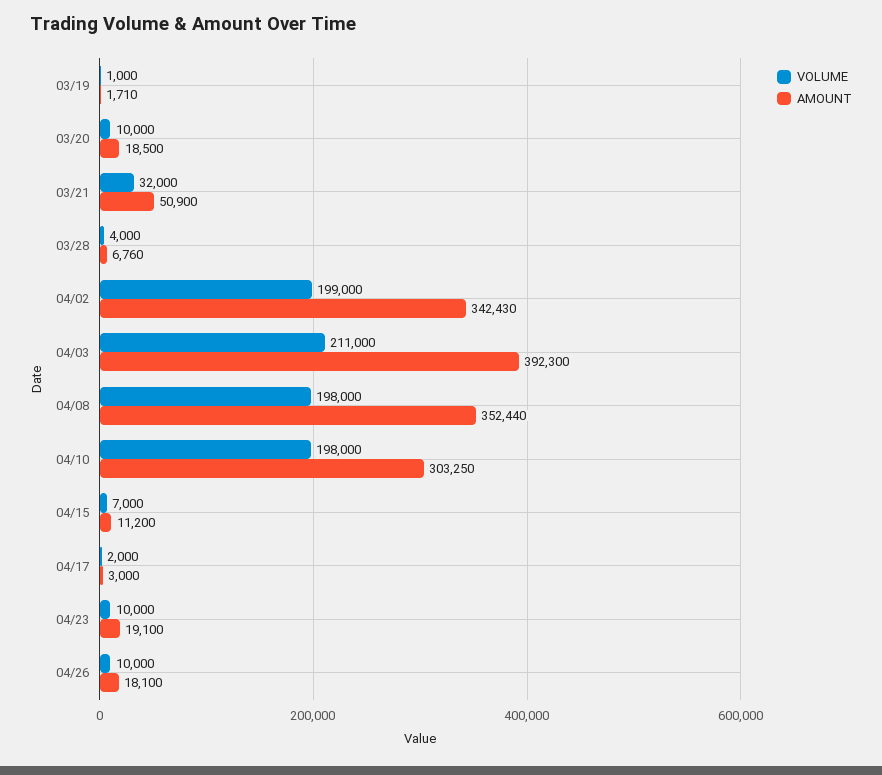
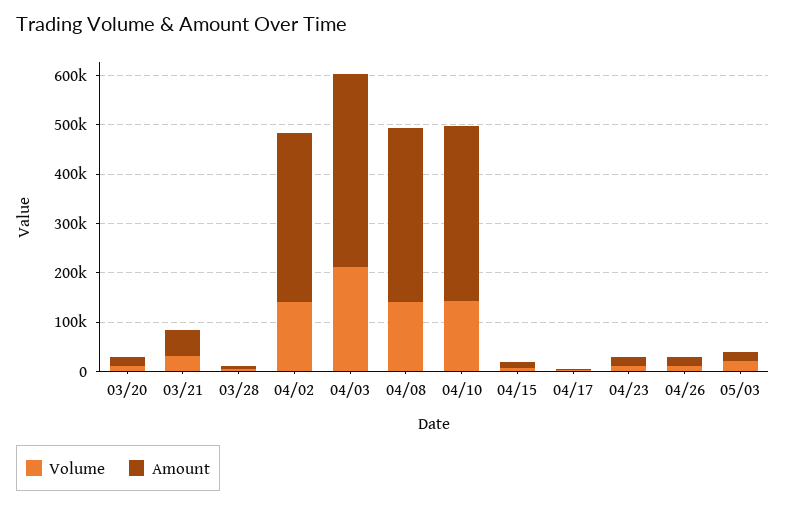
VOLUME, 03/19: 1000 -> none
AMOUNT, 03/19: 1710 -> none
VOLUME, 04/02: 199000 -> 140000
VOLUME, 04/08: 198000 -> 140000
VOLUME, 04/10: 198000 -> 140000
AMOUNT, 04/10: 303250 -> 360000
VOLUME, 05/03: none -> 20000
AMOUNT, 05/03: none -> 20000

